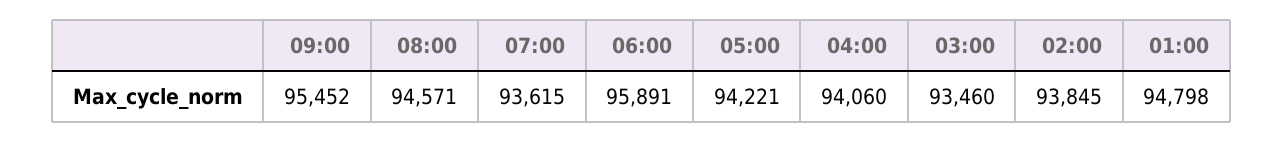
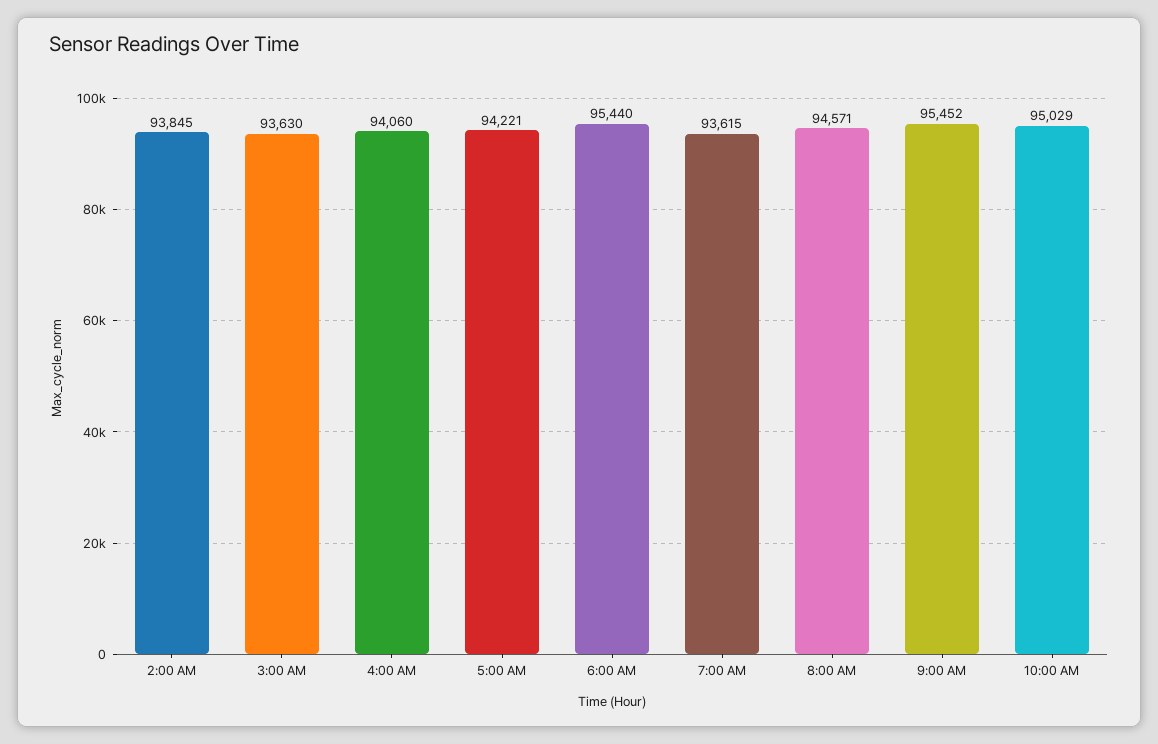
06:00: 95891 -> 95440
03:00: 93460 -> 93630
01:00: 94798 -> none
10:00 AM: none -> 95029

